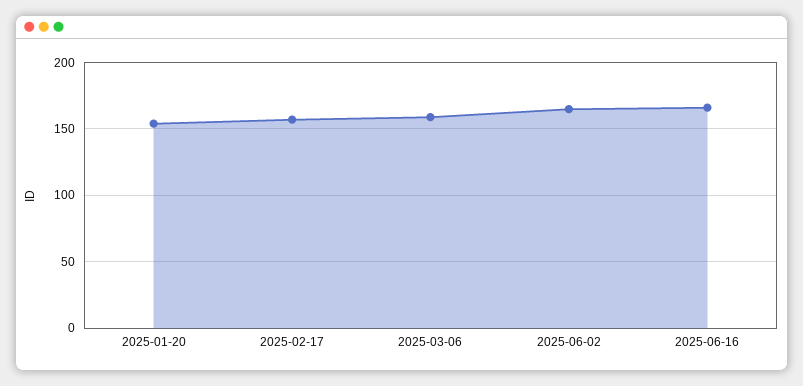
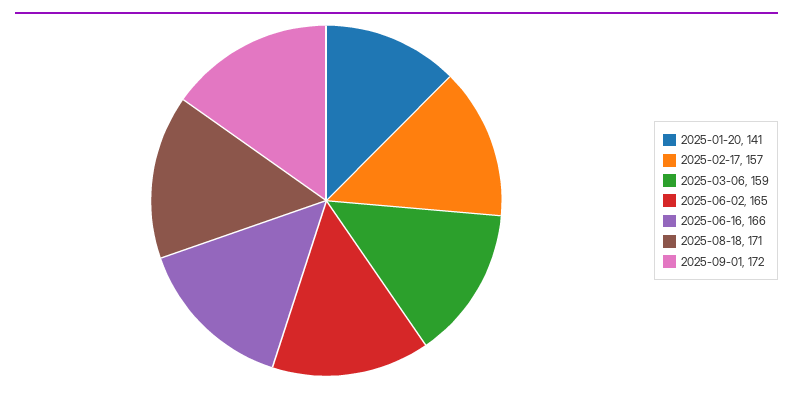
2025-01-20: 155 -> 141
2025-08-18: none -> 171
2025-09-01: none -> 172

